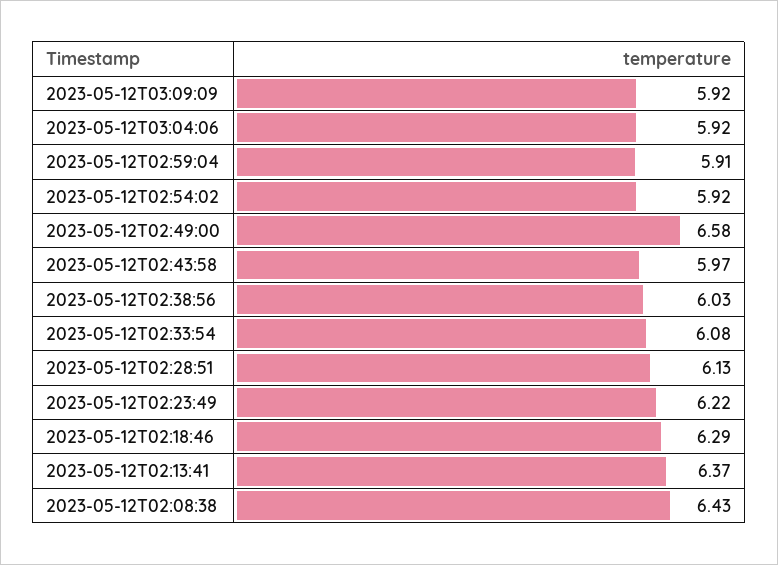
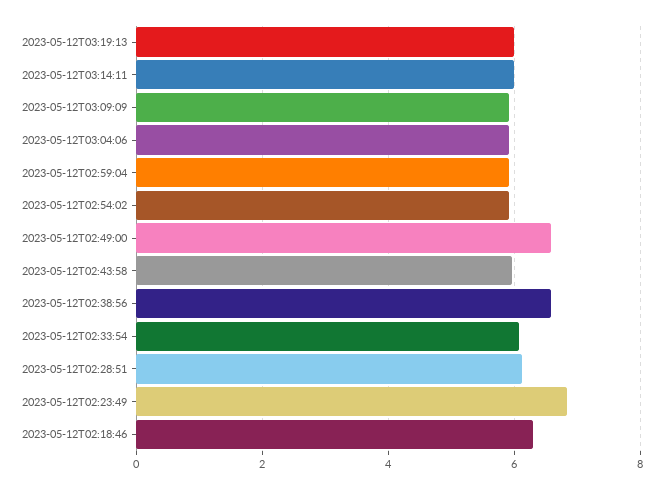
2023-05-12T02:38:56: 6.03 -> 6.6
2023-05-12T02:23:49: 6.22 -> 6.8
2023-05-12T02:13:41: 6.37 -> none
2023-05-12T02:08:38: 6.43 -> none
2023-05-12T03:19:13: none -> 6
2023-05-12T03:14:11: none -> 6

